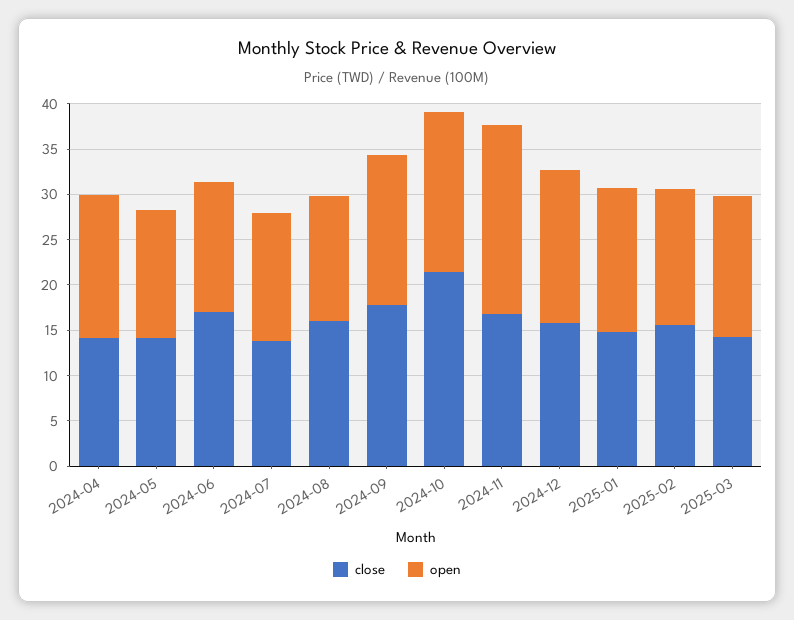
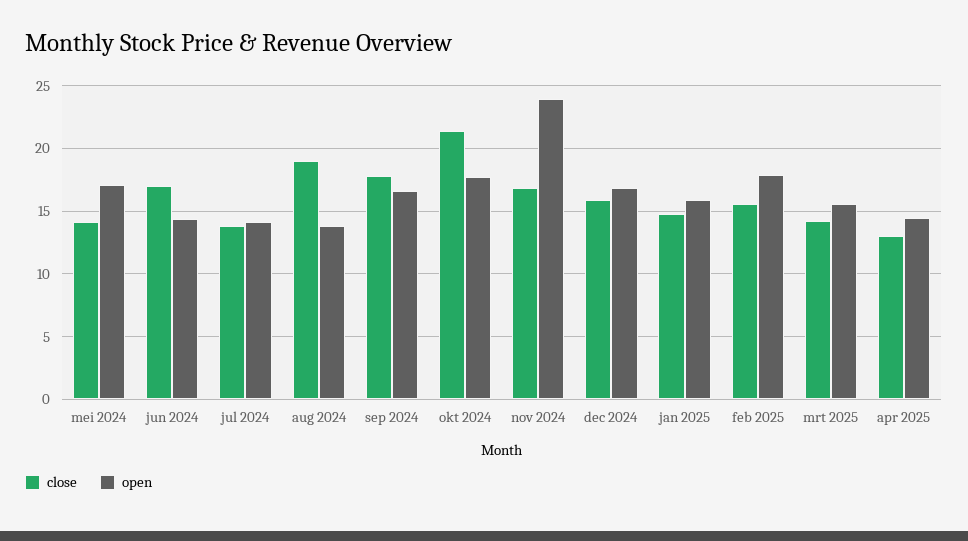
close, 2024-04: 14 -> none
open, 2024-04: 16 -> none
open, 2024-05: 14 -> 17
close, 2024-08: 16 -> 19
open, 2024-11: 21 -> 24
open, 2025-02: 15 -> 18
close, apr 2025: none -> 13
open, apr 2025: none -> 14.5

